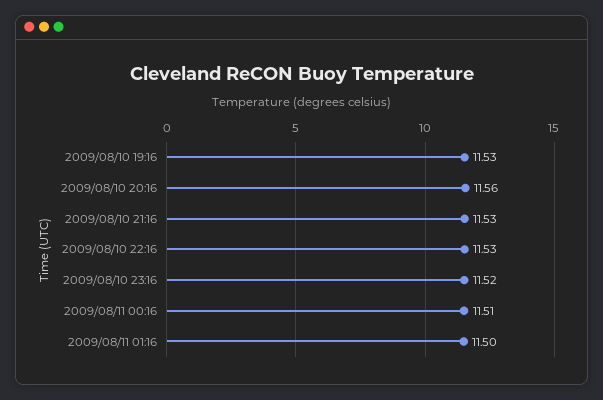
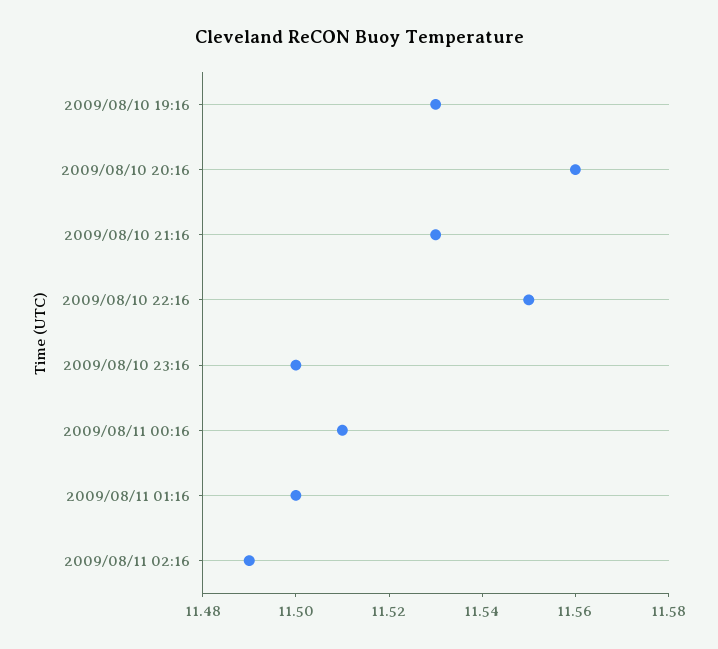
2009/08/10 22:16: 11.53 -> 11.55
2009/08/10 23:16: 11.52 -> 11.5
2009/08/11 02:16: none -> 11.49

